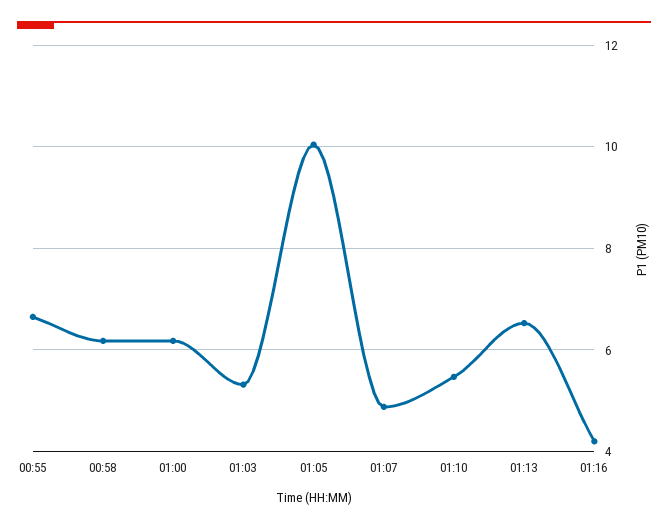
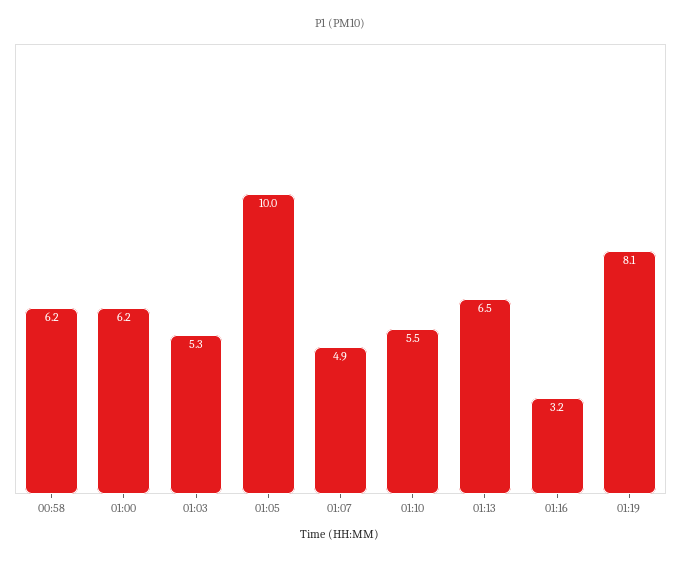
00:55: 6.6 -> none
01:16: 4.2 -> 3.2
01:19: none -> 8.1

